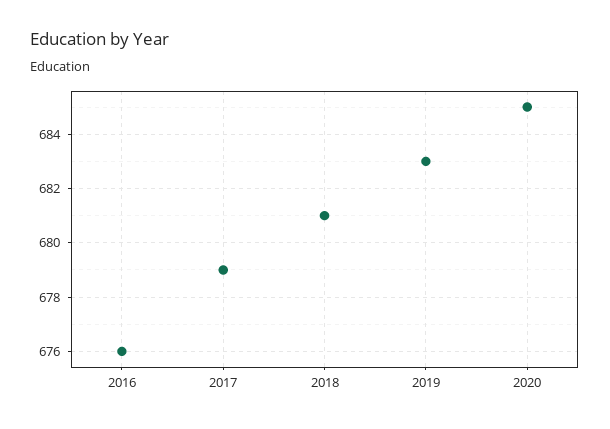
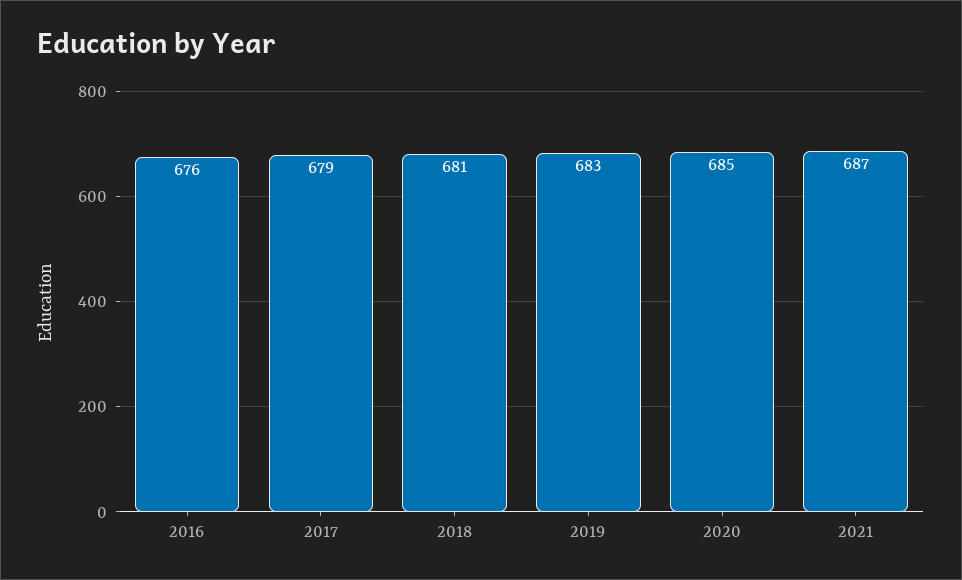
2021: none -> 687

